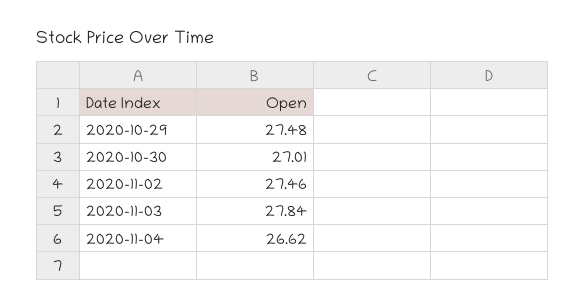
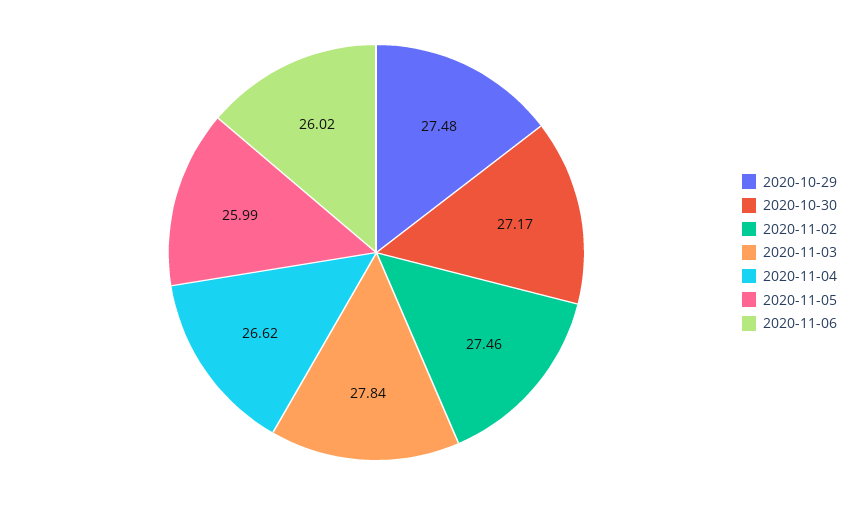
2020-10-30: 27.01 -> 27.17
2020-11-05: none -> 25.99
2020-11-06: none -> 26.02

